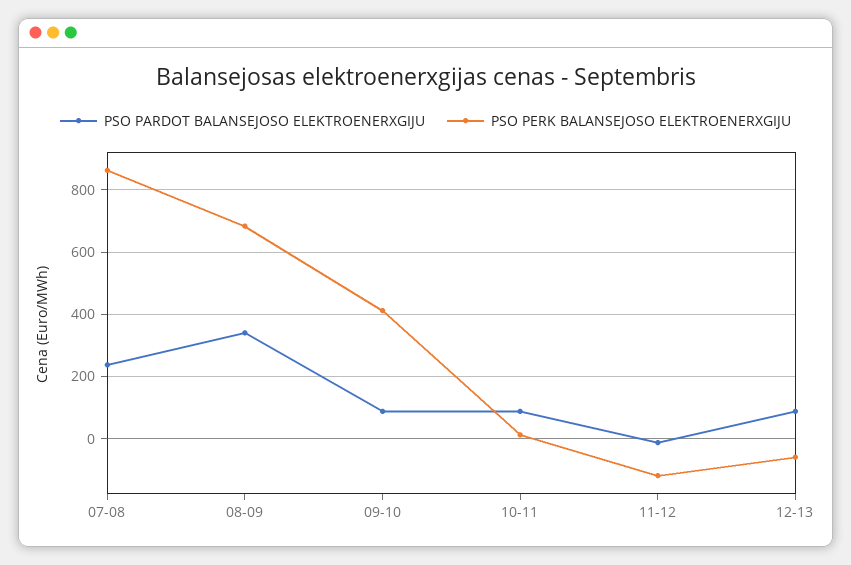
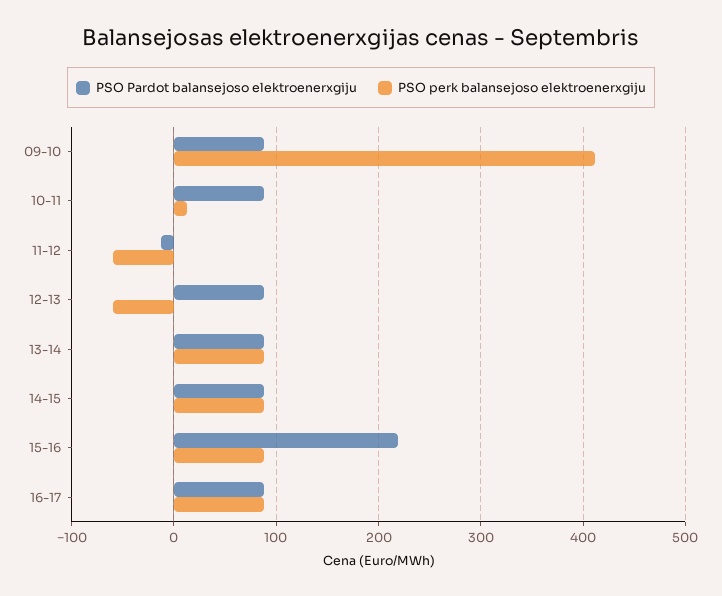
PSO PARDOT BALANSEJOSO ELEKTROENERXGIJU, 07-08: 240 -> none
PSO PERK BALANSEJOSO ELEKTROENERXGIJU, 07-08: 860 -> none
PSO PARDOT BALANSEJOSO ELEKTROENERXGIJU, 08-09: 340 -> none
PSO PERK BALANSEJOSO ELEKTROENERXGIJU, 08-09: 680 -> none
PSO PERK BALANSEJOSO ELEKTROENERXGIJU, 11-12: -120 -> -60
PSO PARDOT BALANSEJOSO ELEKTROENERXGIJU, 13-14: none -> 90
PSO PERK BALANSEJOSO ELEKTROENERXGIJU, 13-14: none -> 90
PSO PARDOT BALANSEJOSO ELEKTROENERXGIJU, 14-15: none -> 90
PSO PERK BALANSEJOSO ELEKTROENERXGIJU, 14-15: none -> 90
PSO PARDOT BALANSEJOSO ELEKTROENERXGIJU, 15-16: none -> 220
PSO PERK BALANSEJOSO ELEKTROENERXGIJU, 15-16: none -> 90
PSO PARDOT BALANSEJOSO ELEKTROENERXGIJU, 16-17: none -> 90
PSO PERK BALANSEJOSO ELEKTROENERXGIJU, 16-17: none -> 90

